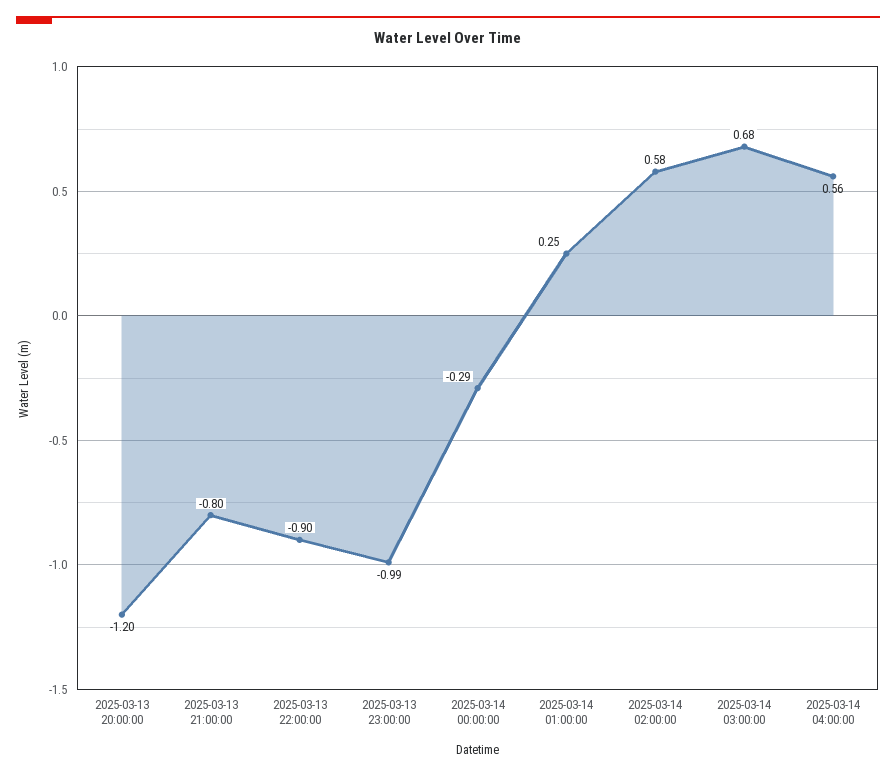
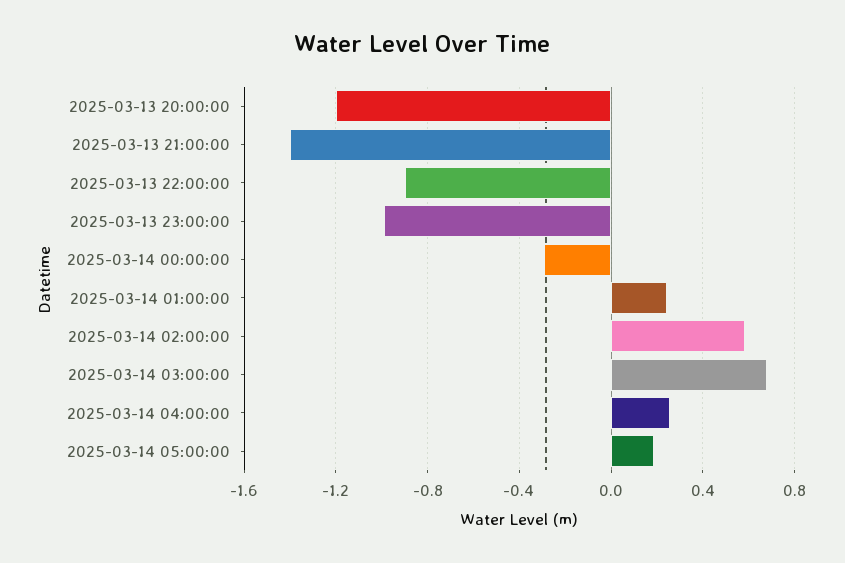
2025-03-13 21:00:00: -0.8 -> -1.4
2025-03-14 04:00:00: 0.56 -> 0.25
2025-03-14 05:00:00: none -> 0.2

